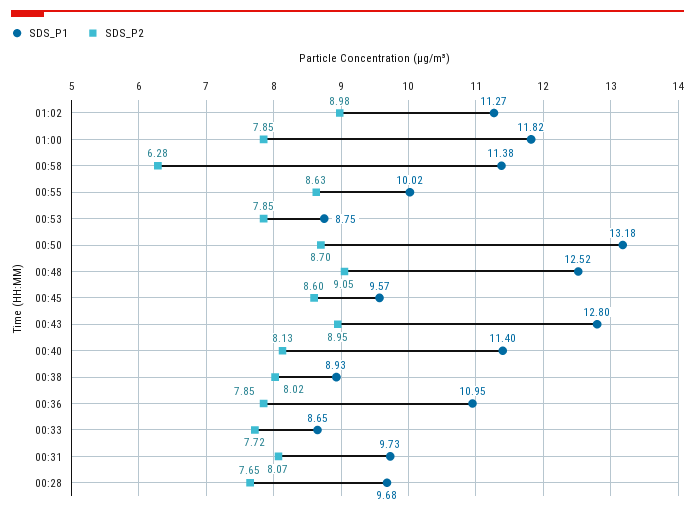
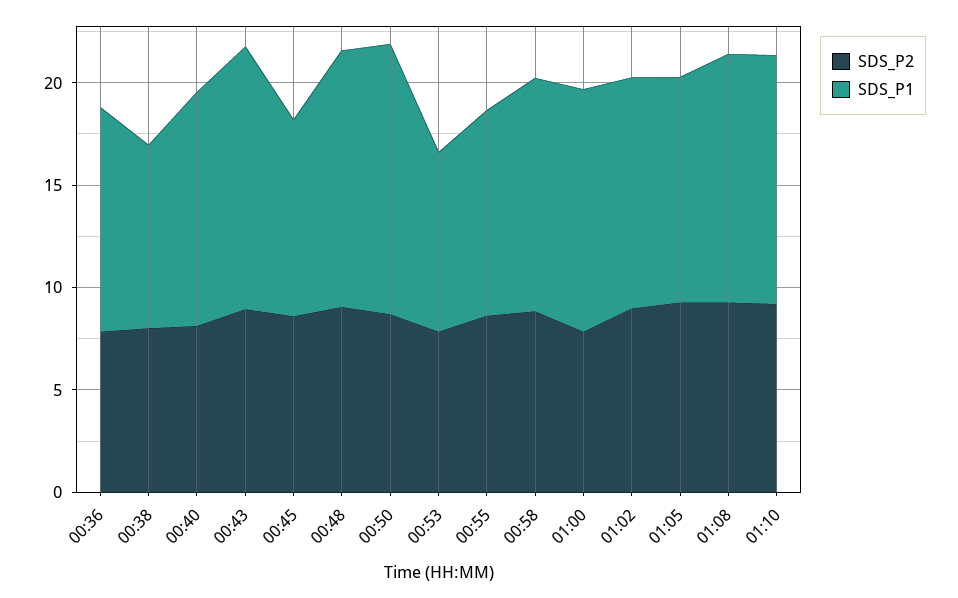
SDS_P2, 00:58: 6.28 -> 9
SDS_P1, 00:33: 8.65 -> none
SDS_P2, 00:33: 7.72 -> none
SDS_P1, 00:31: 9.73 -> none
SDS_P2, 00:31: 8.07 -> none
SDS_P1, 00:28: 9.68 -> none
SDS_P2, 00:28: 7.65 -> none
SDS_P2, 01:05: none -> 9
SDS_P1, 01:05: none -> 11
SDS_P2, 01:08: none -> 9
SDS_P1, 01:08: none -> 12
SDS_P2, 01:10: none -> 9
SDS_P1, 01:10: none -> 12

